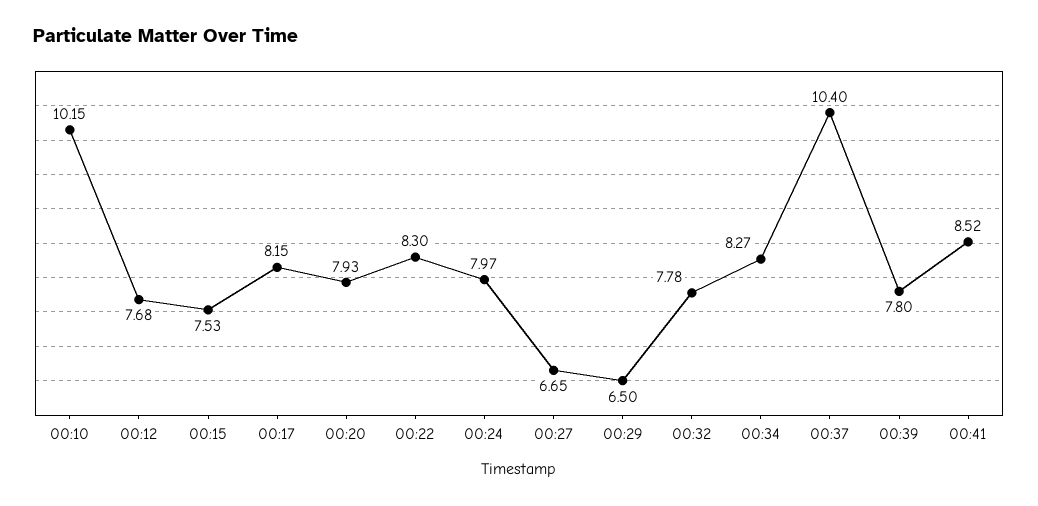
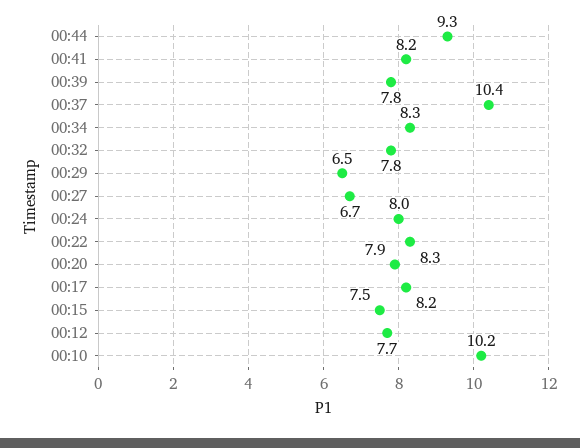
00:41: 8.52 -> 8.2
00:44: none -> 9.3

